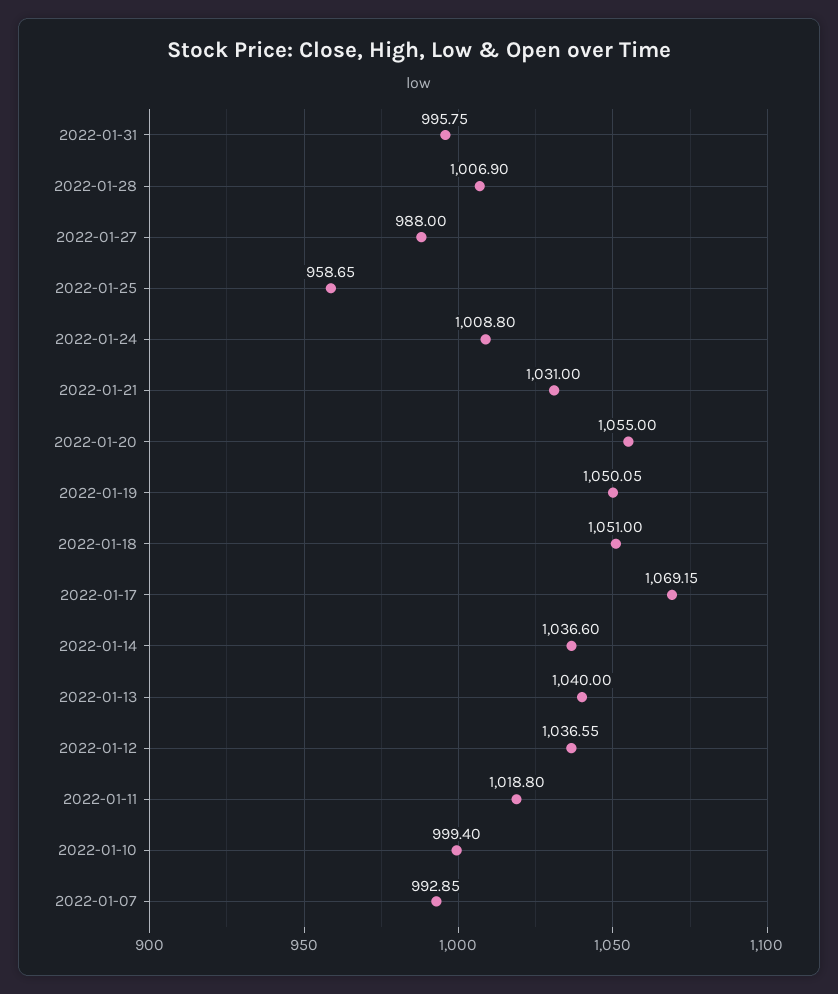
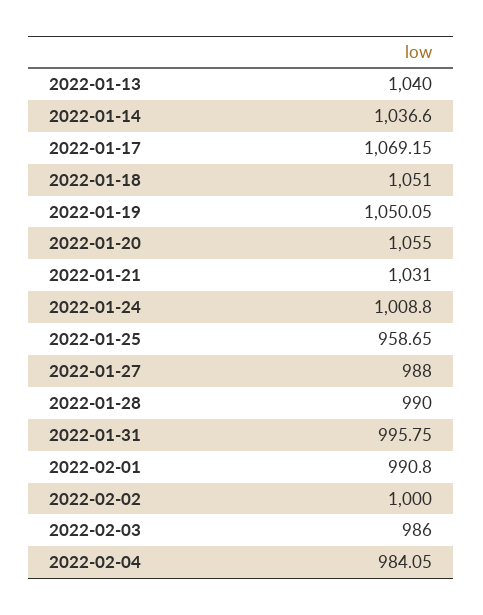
2022-01-28: 1006.9 -> 990
2022-01-12: 1036.55 -> none
2022-01-11: 1018.8 -> none
2022-01-10: 999.4 -> none
2022-01-07: 992.85 -> none
2022-02-01: none -> 990.8
2022-02-02: none -> 1000
2022-02-03: none -> 986
2022-02-04: none -> 984.05

